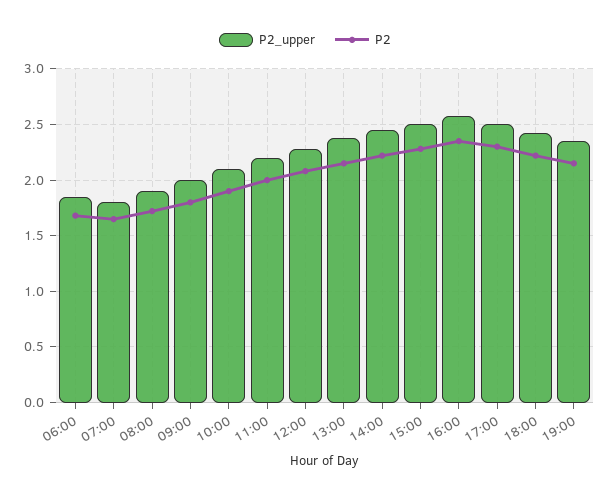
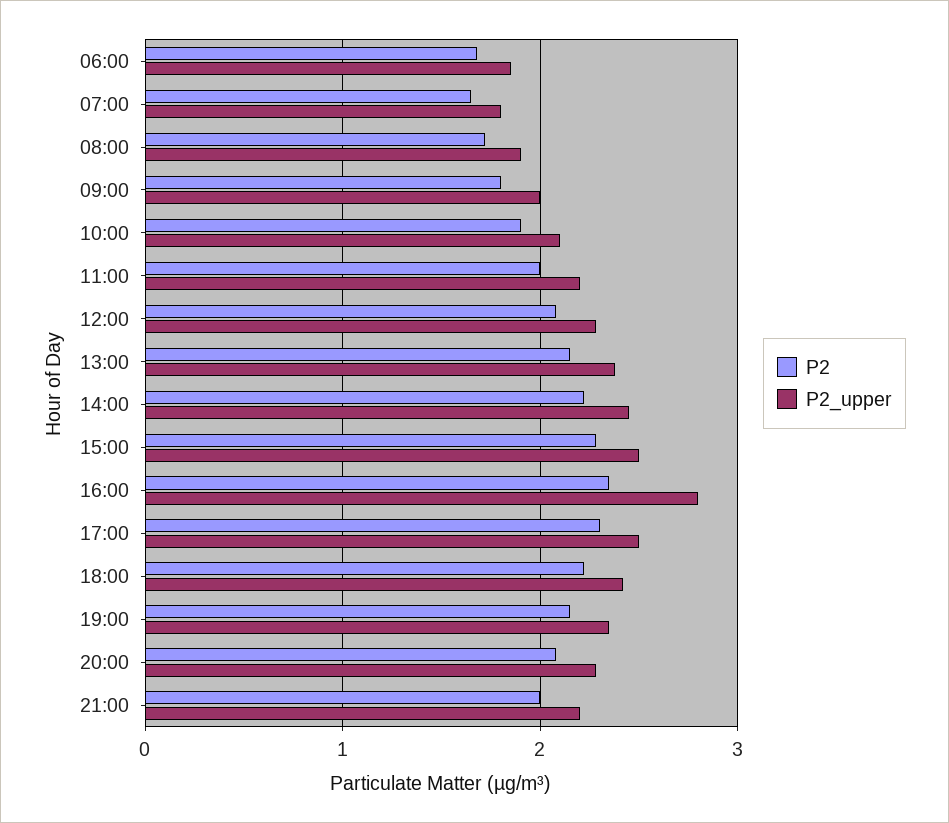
P2_upper, 16:00: 2.6 -> 2.8
P2, 20:00: none -> 2.1
P2_upper, 20:00: none -> 2.3
P2, 21:00: none -> 2
P2_upper, 21:00: none -> 2.2

